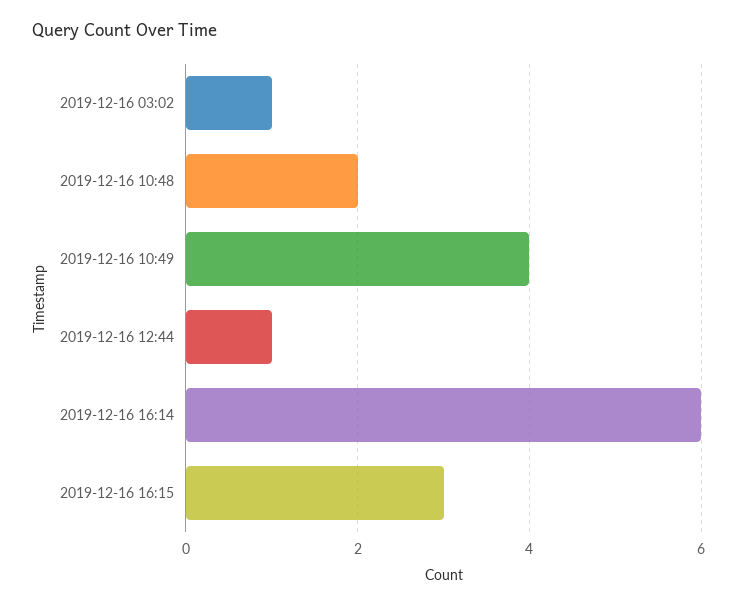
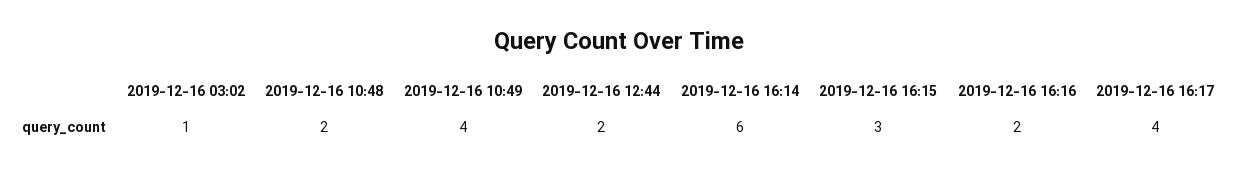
2019-12-16 12:44: 1 -> 2
2019-12-16 16:16: none -> 2
2019-12-16 16:17: none -> 4

